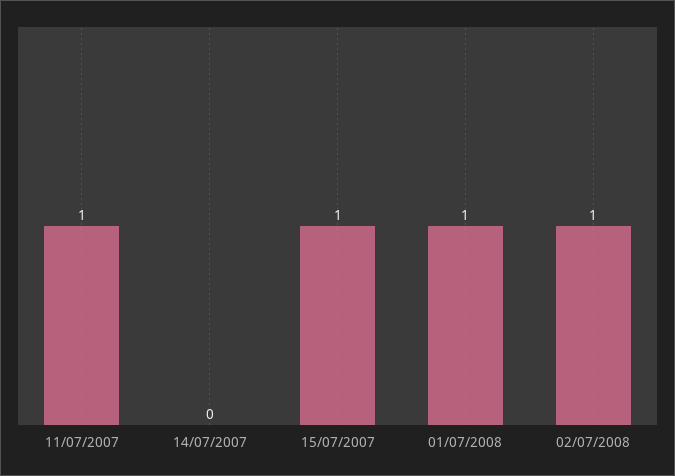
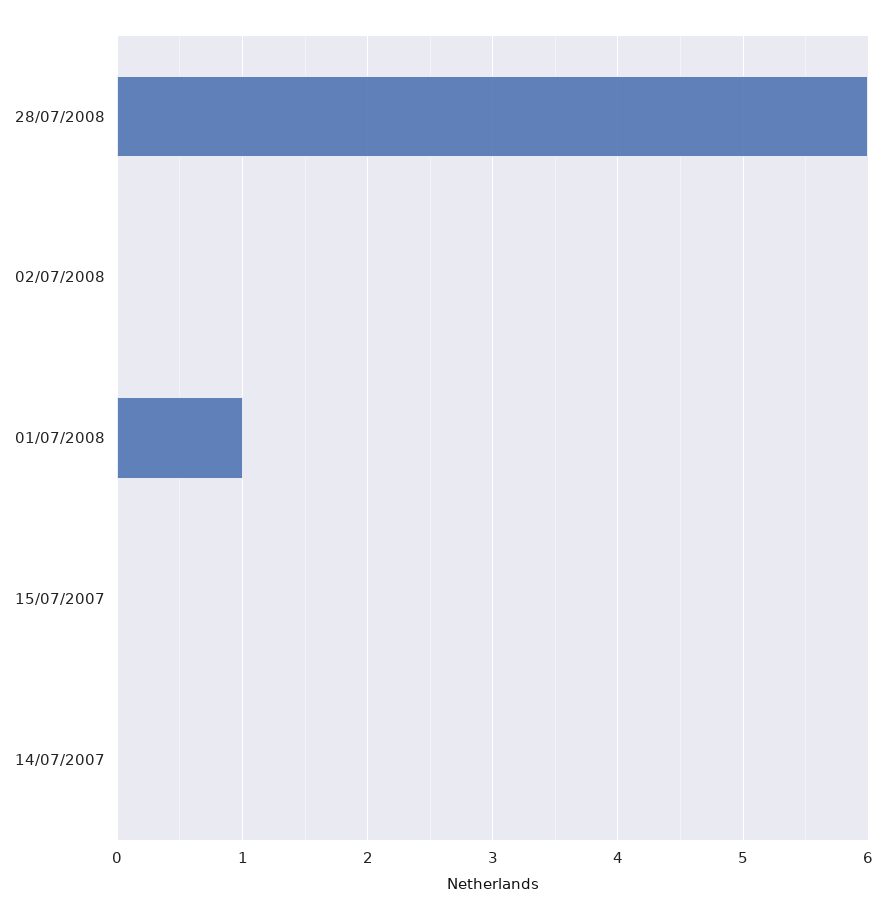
11/07/2007: 1 -> none
15/07/2007: 1 -> 0
02/07/2008: 1 -> 0
28/07/2008: none -> 6

